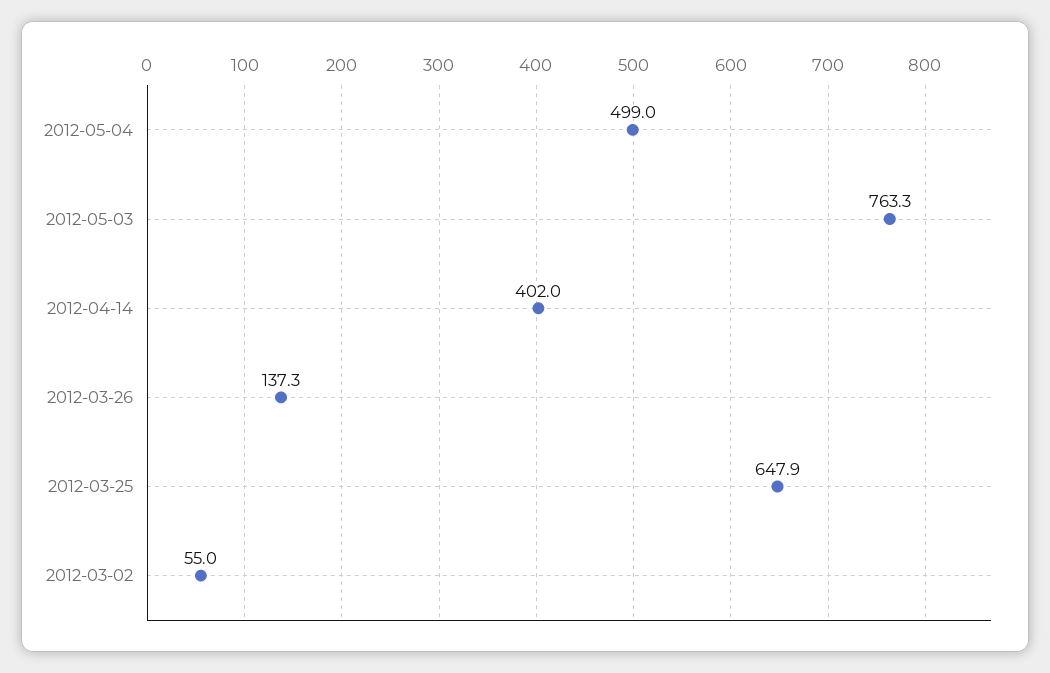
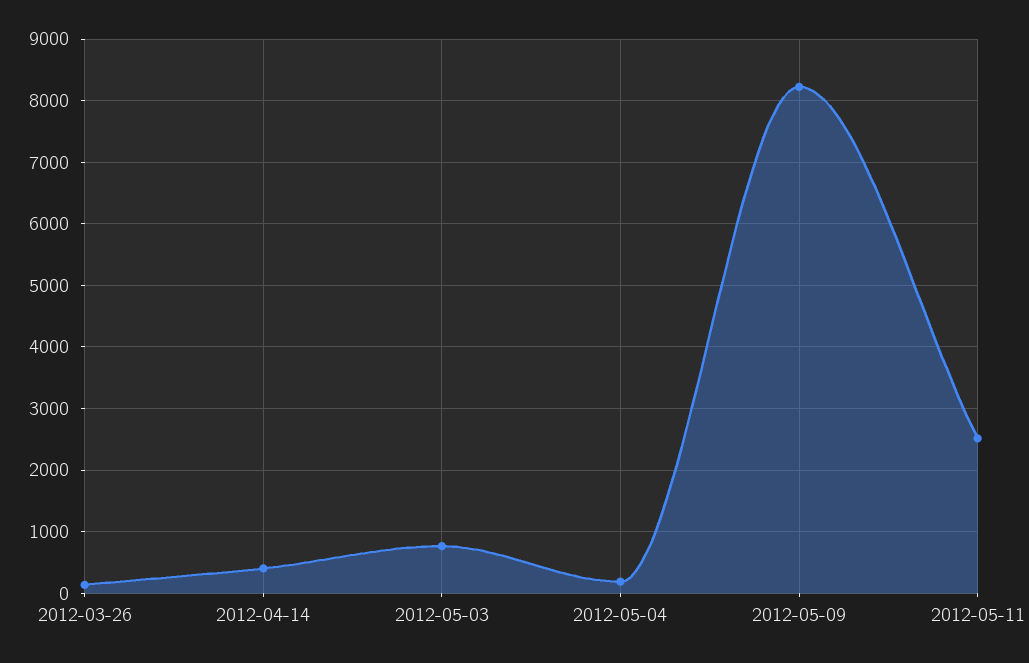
2012-05-04: 499 -> 200
2012-03-25: 647.9 -> none
2012-03-02: 55 -> none
2012-05-09: none -> 8200
2012-05-11: none -> 2500

